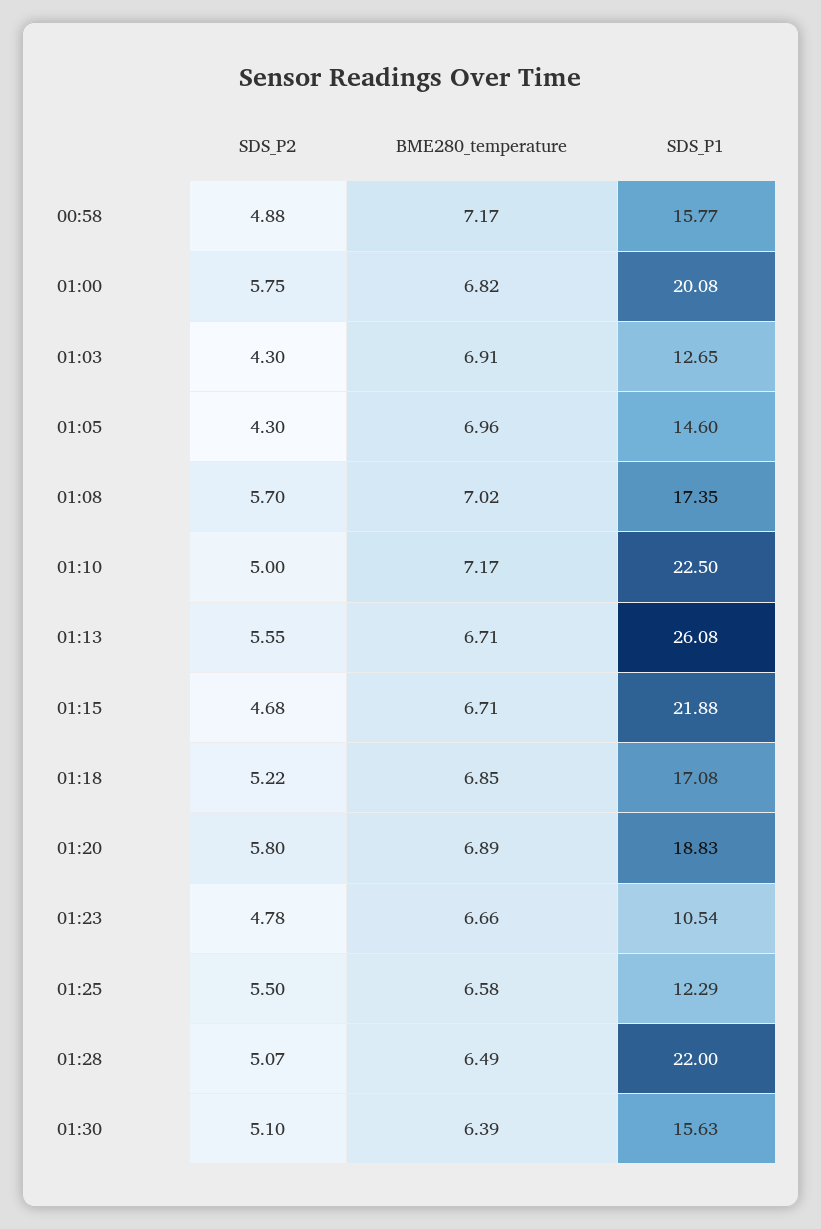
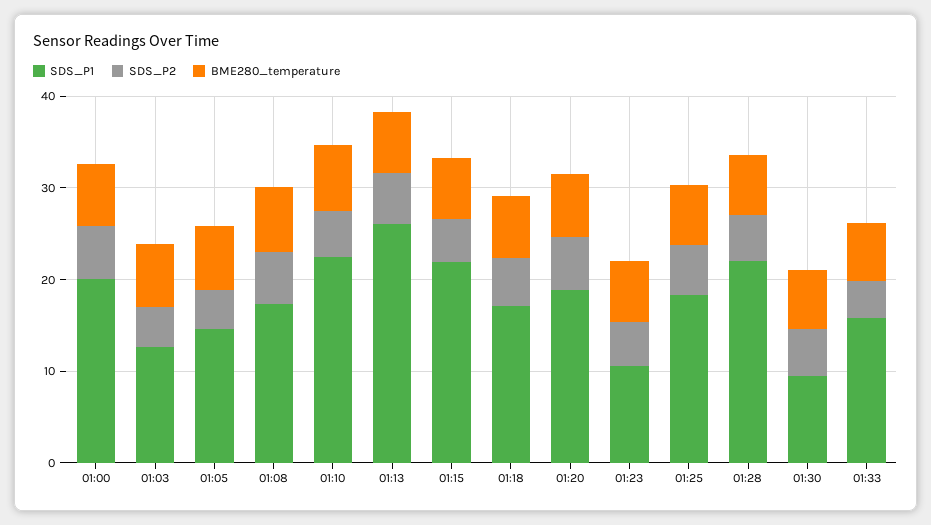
SDS_P2, 00:58: 4.88 -> none
BME280_temperature, 00:58: 7.17 -> none
SDS_P1, 00:58: 15.77 -> none
SDS_P1, 01:25: 12.29 -> 18
SDS_P1, 01:30: 15.63 -> 10
SDS_P1, 01:33: none -> 16
SDS_P2, 01:33: none -> 4
BME280_temperature, 01:33: none -> 6

